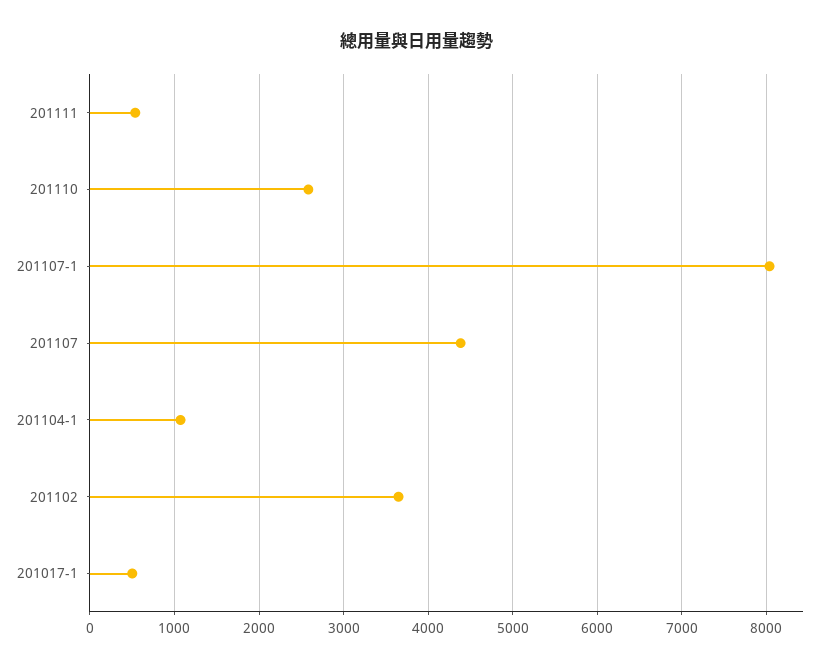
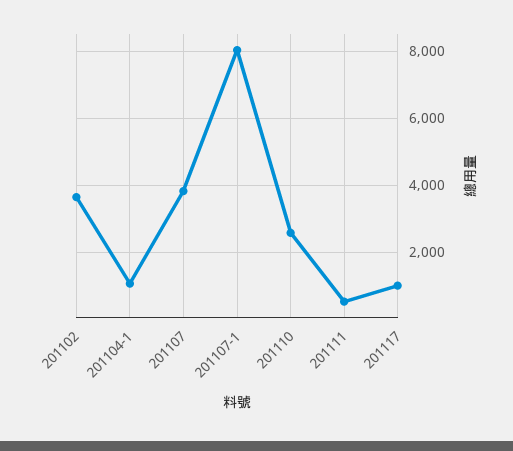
201107: 4400 -> 3800
201017-1: 500 -> none
201117: none -> 1000

